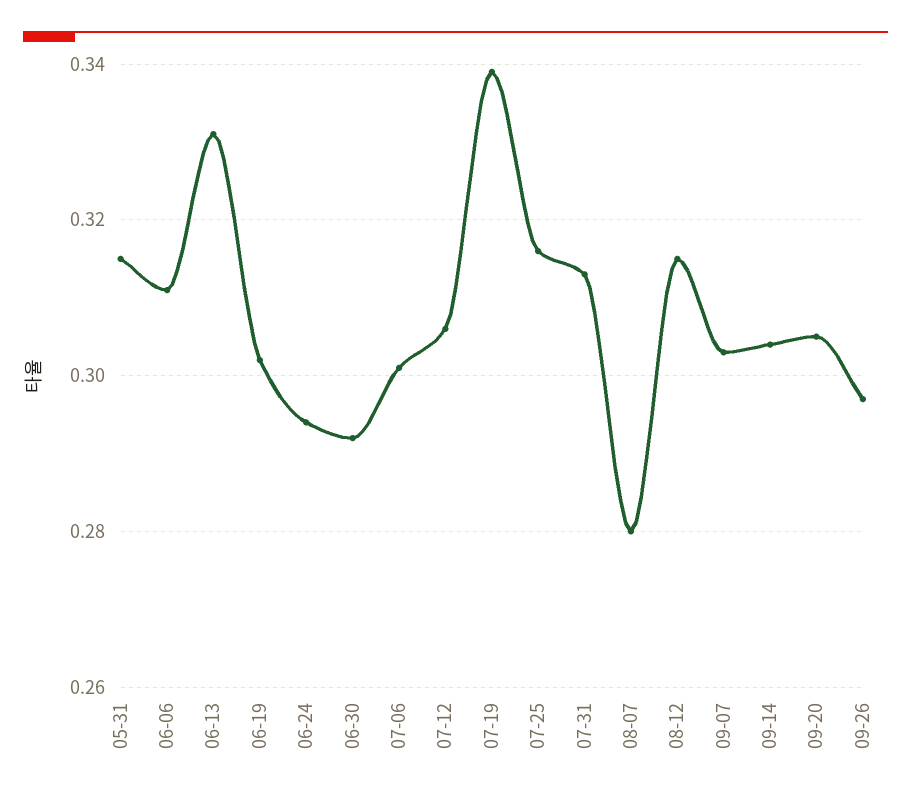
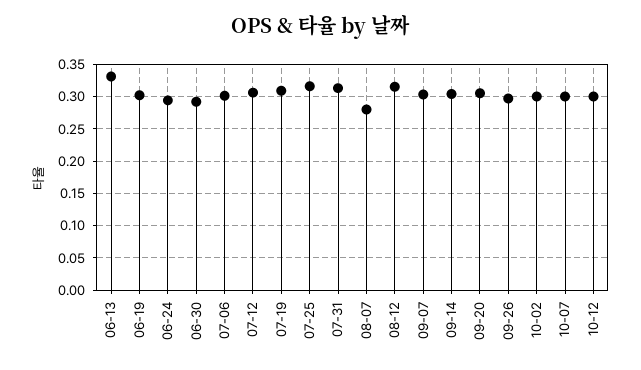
05-31: 0.315 -> none
06-06: 0.31 -> none
07-19: 0.34 -> 0.31
10-02: none -> 0.3
10-07: none -> 0.3
10-12: none -> 0.3

